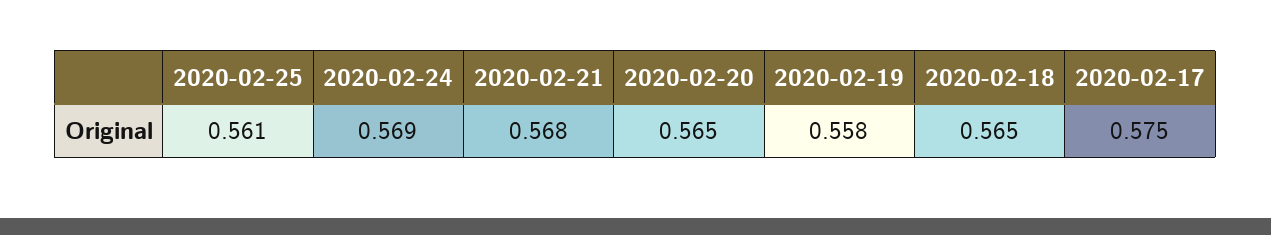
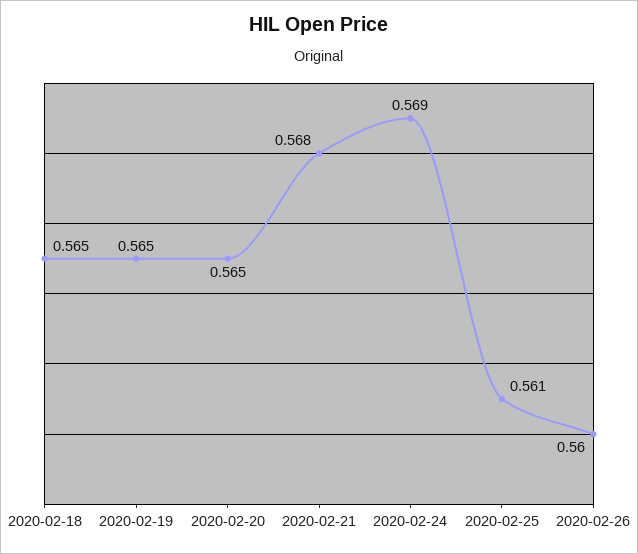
2020-02-19: 0.558 -> 0.565
2020-02-17: 0.575 -> none
2020-02-26: none -> 0.56

